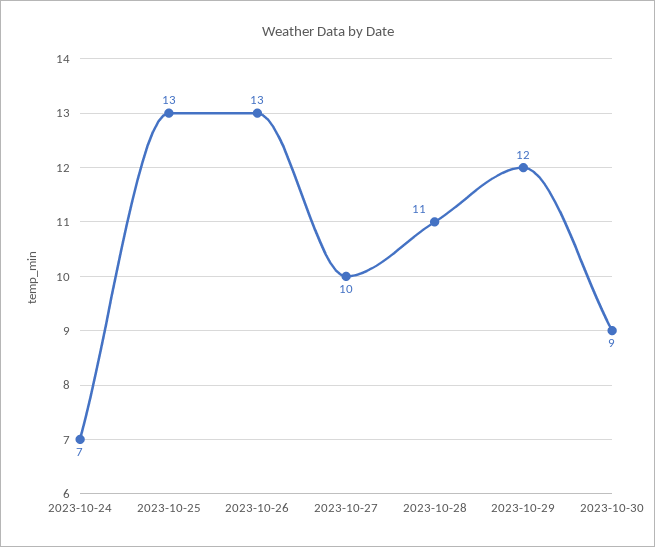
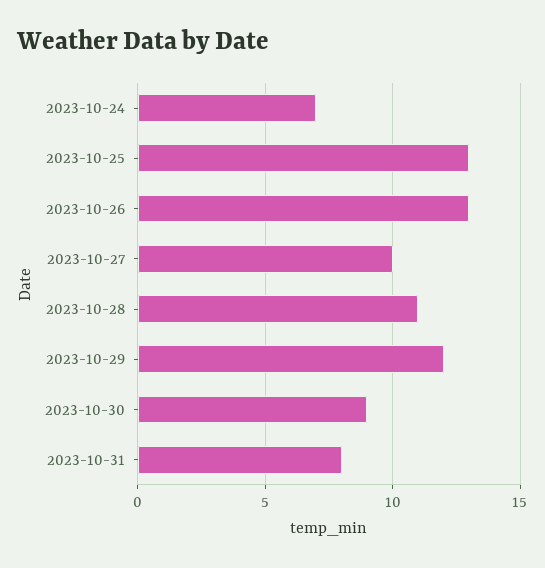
2023-10-31: none -> 8

